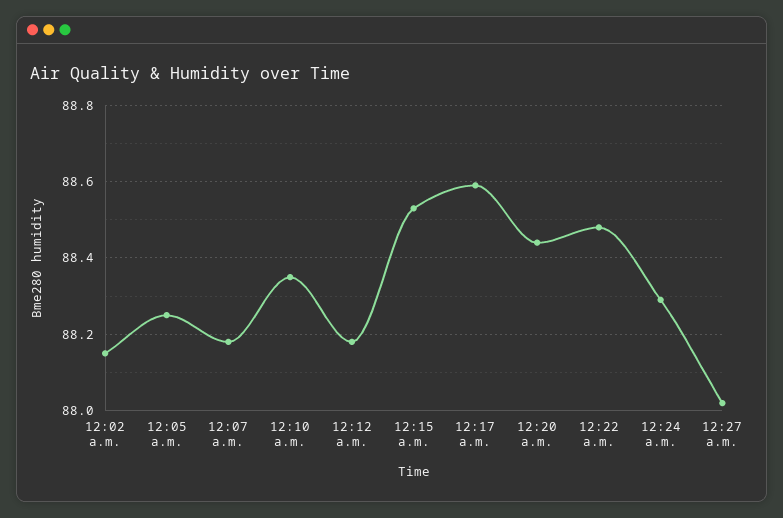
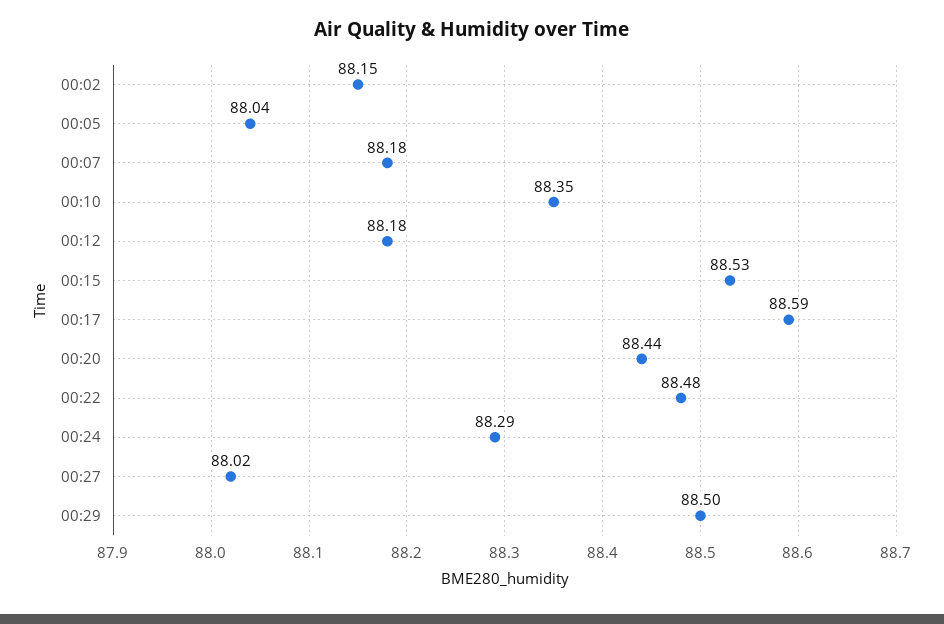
12:05 a.m.: 88.25 -> 88.04
00:29: none -> 88.5

